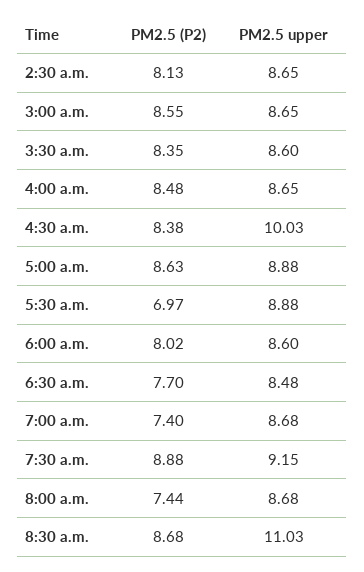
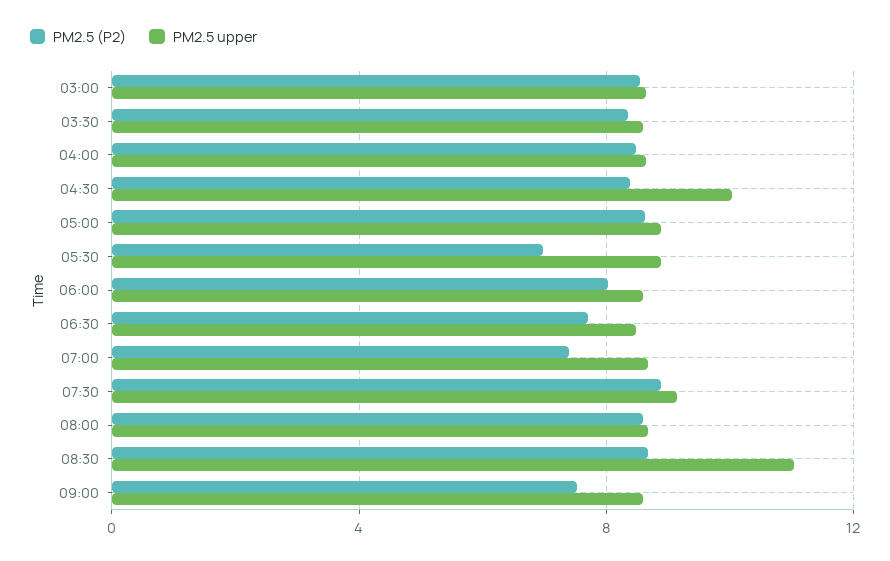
PM2.5 (P2), 2:30 a.m.: 8.13 -> none
PM2.5 upper, 2:30 a.m.: 8.65 -> none
PM2.5 (P2), 8:00 a.m.: 7.44 -> 8.5
PM2.5 (P2), 09:00: none -> 7.5
PM2.5 upper, 09:00: none -> 8.5

